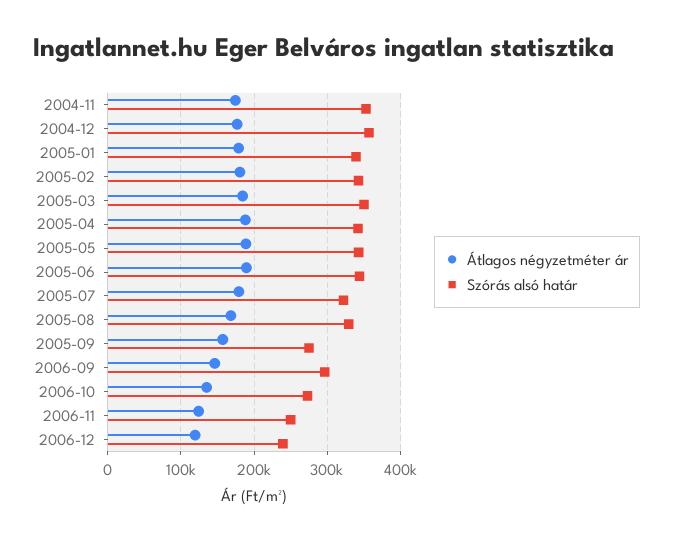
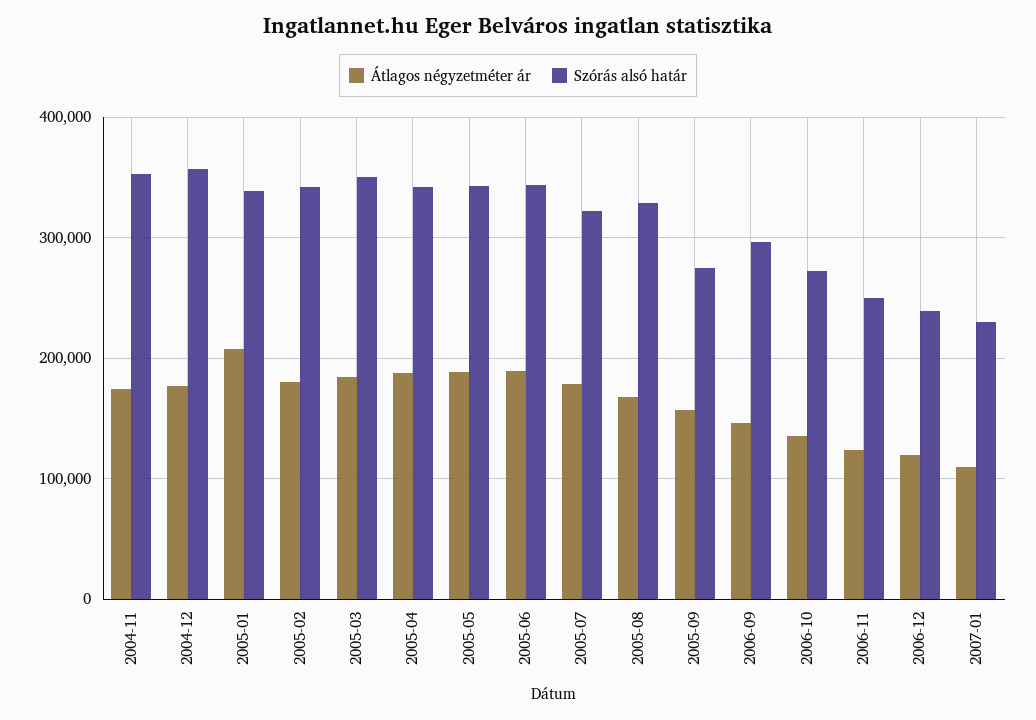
Átlagos négyzetméter ár, 2005-01: 180000 -> 210000
Átlagos négyzetméter ár, 2007-01: none -> 110000
Szórás alsó határ, 2007-01: none -> 230000

